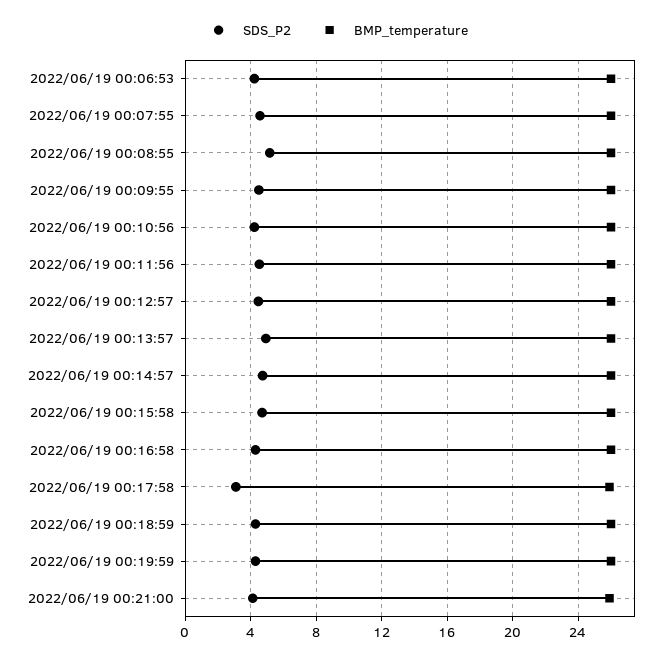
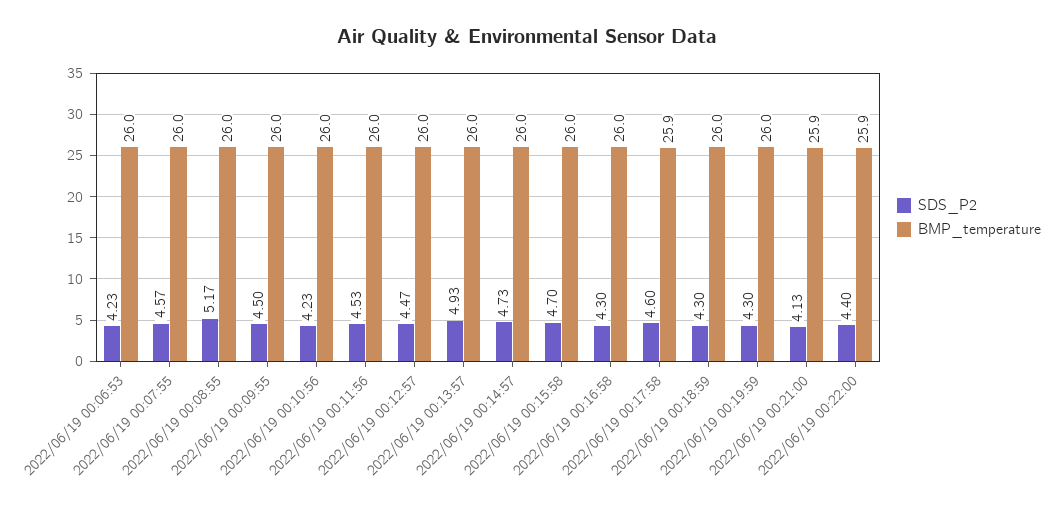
SDS_P2, 2022/06/19 00:17:58: 3 -> 4.6
SDS_P2, 2022/06/19 00:22:00: none -> 4.4
BMP_temperature, 2022/06/19 00:22:00: none -> 25.9

